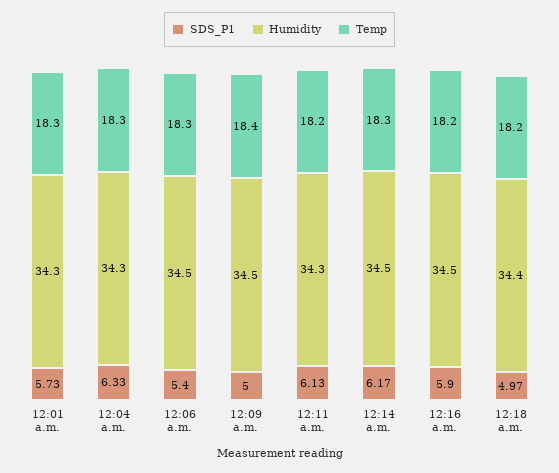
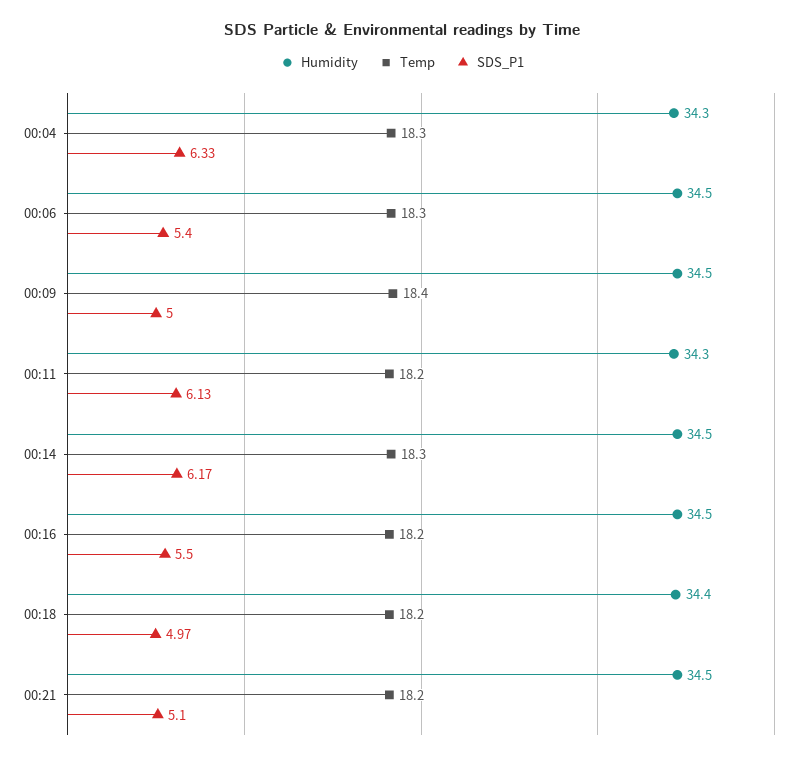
SDS_P1, 12:01 a.m.: 5.73 -> none
Humidity, 12:01 a.m.: 34.3 -> none
Temp, 12:01 a.m.: 18.3 -> none
SDS_P1, 12:16 a.m.: 5.9 -> 5.5
Humidity, 00:21: none -> 34.5
Temp, 00:21: none -> 18.2
SDS_P1, 00:21: none -> 5.1

